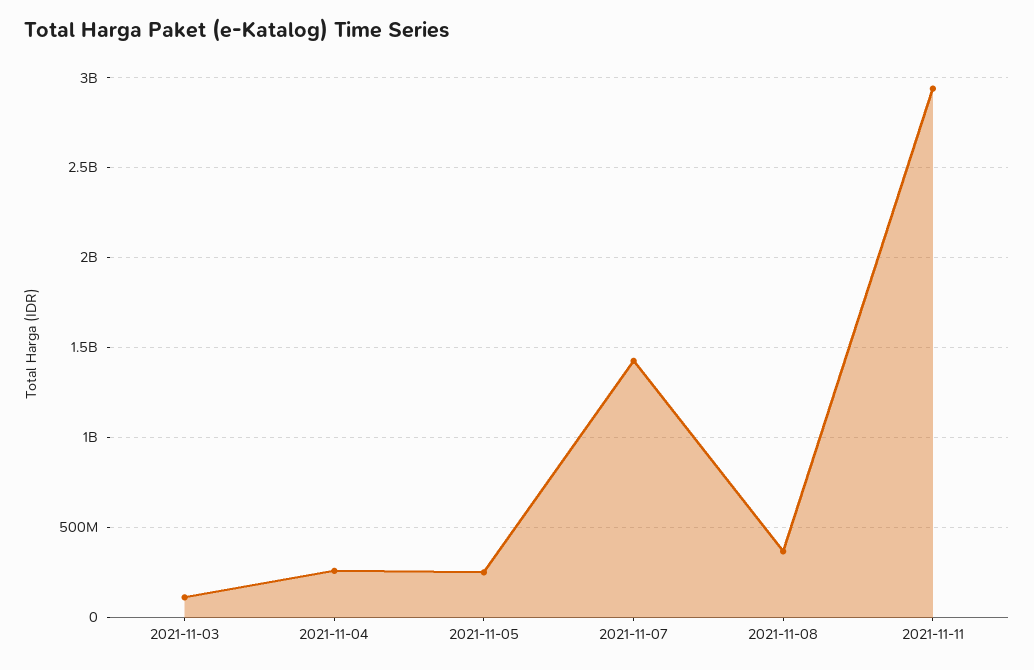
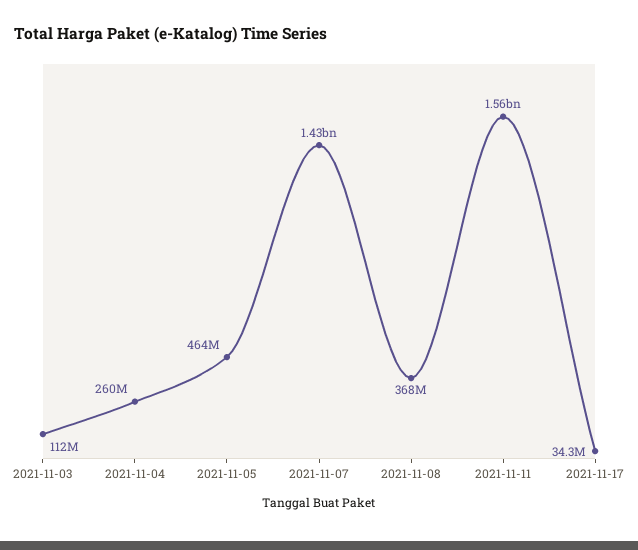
2021-11-05: 250000000 -> 464000000
2021-11-11: 2950000000 -> 1560000000
2021-11-17: none -> 34300000

